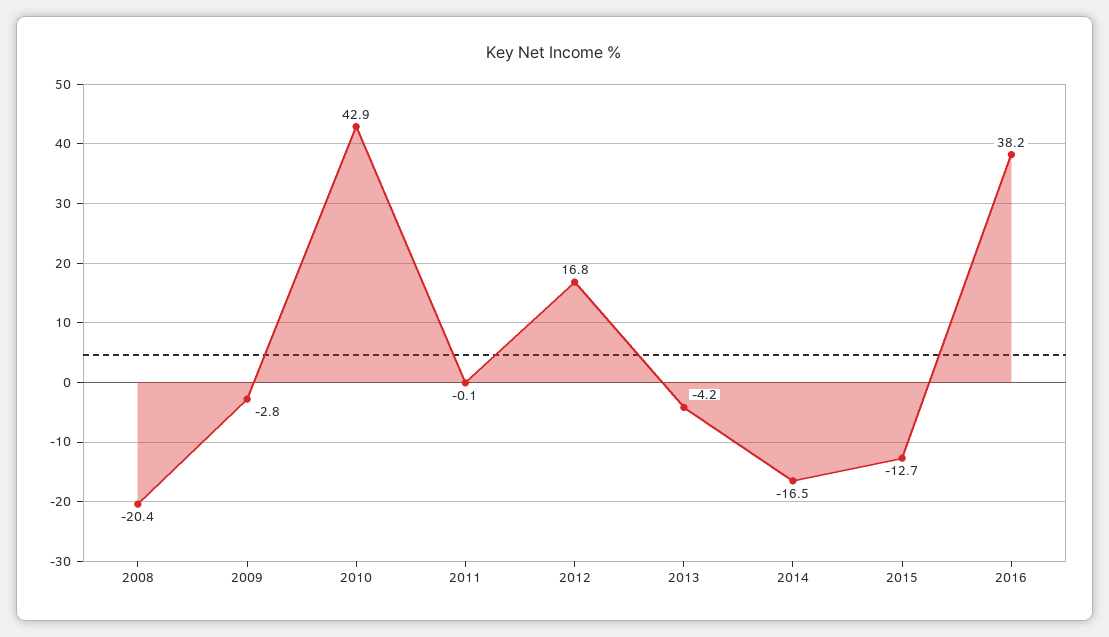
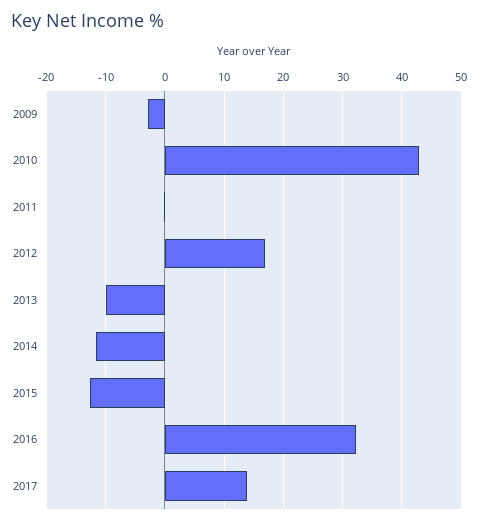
2008: -20.4 -> none
2013: -4.2 -> -10
2014: -16.5 -> -12
2016: 38.2 -> 32
2017: none -> 14

